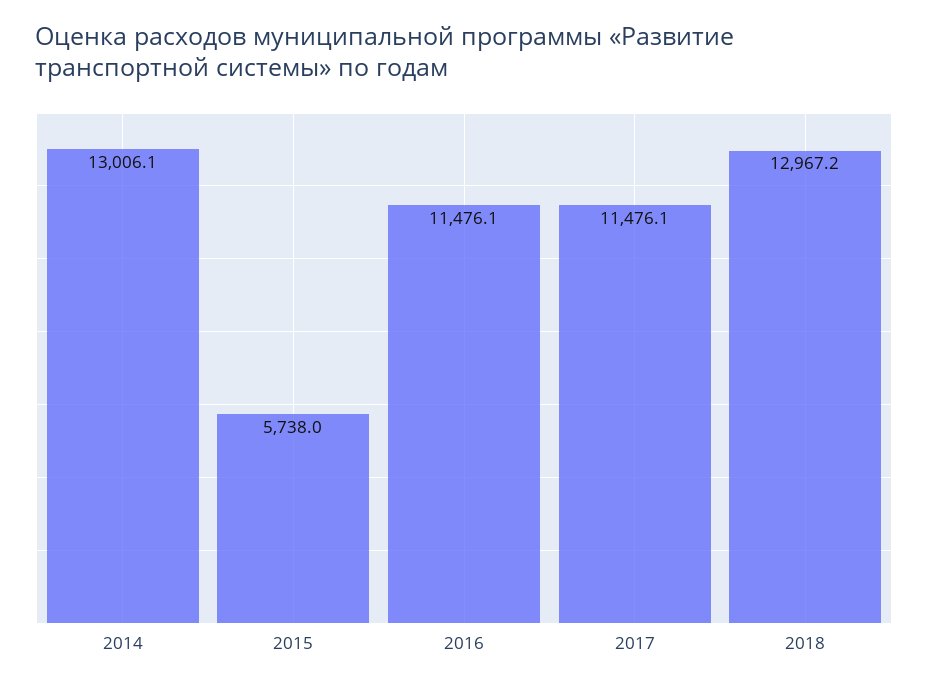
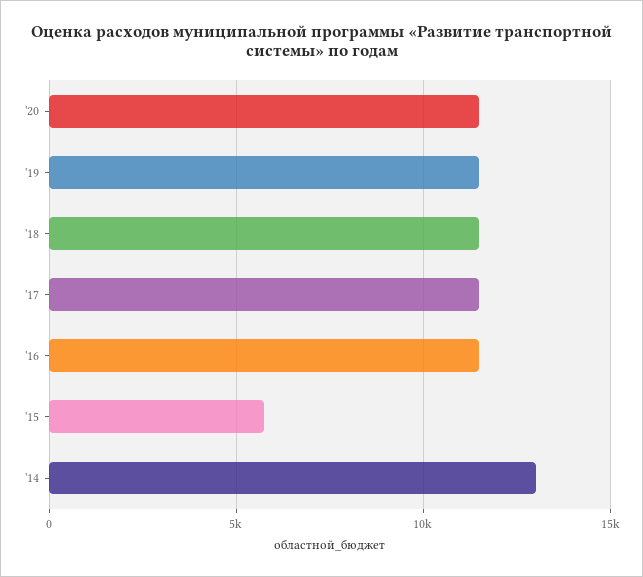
2018: 12967.2 -> 11500
'20: none -> 11500
'19: none -> 11500

